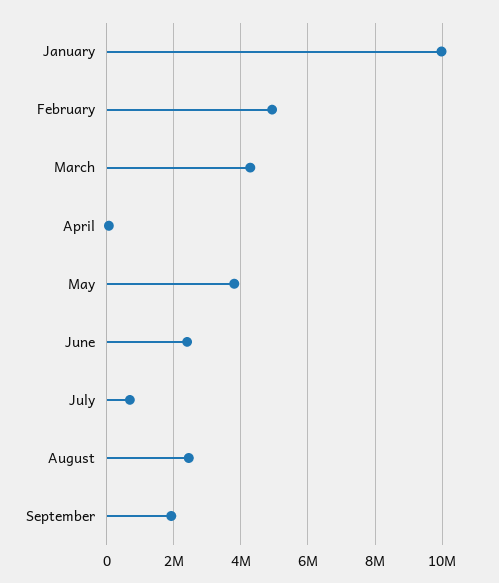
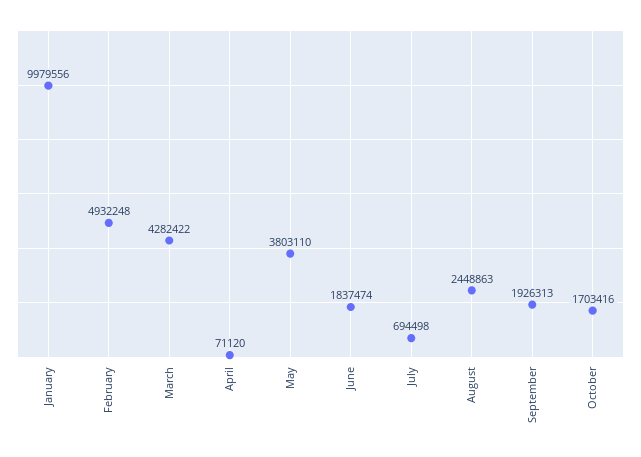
June: 2400000 -> 1837474
October: none -> 1703416

